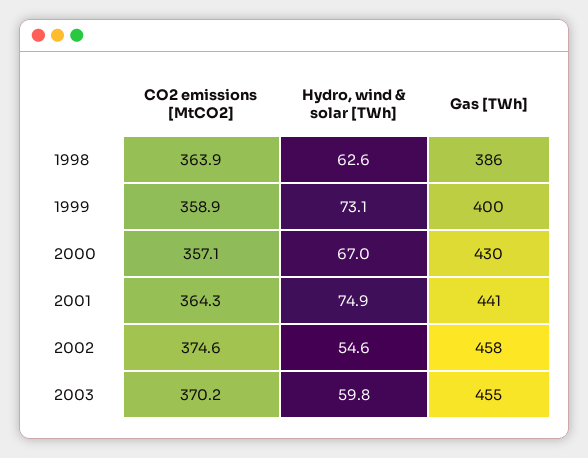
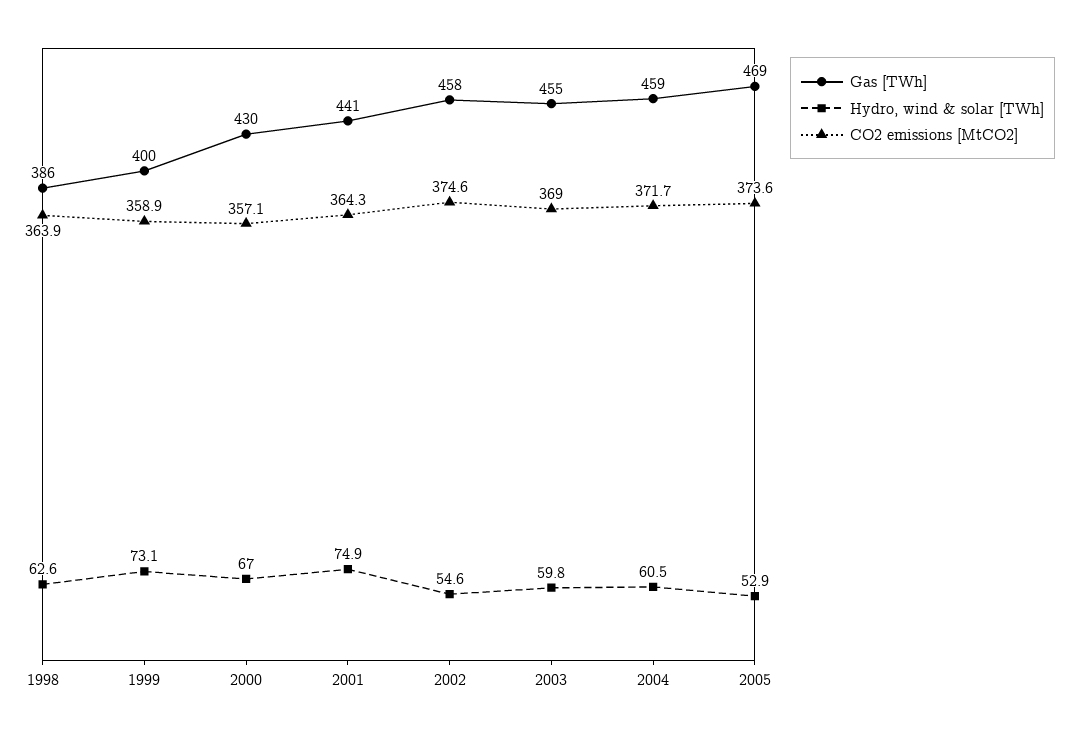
CO2 emissions [MtCO2], 2003: 370.2 -> 369
Gas [TWh], 2004: none -> 459
Hydro, wind & solar [TWh], 2004: none -> 60.5
CO2 emissions [MtCO2], 2004: none -> 371.7
Gas [TWh], 2005: none -> 469
Hydro, wind & solar [TWh], 2005: none -> 52.9
CO2 emissions [MtCO2], 2005: none -> 373.6

